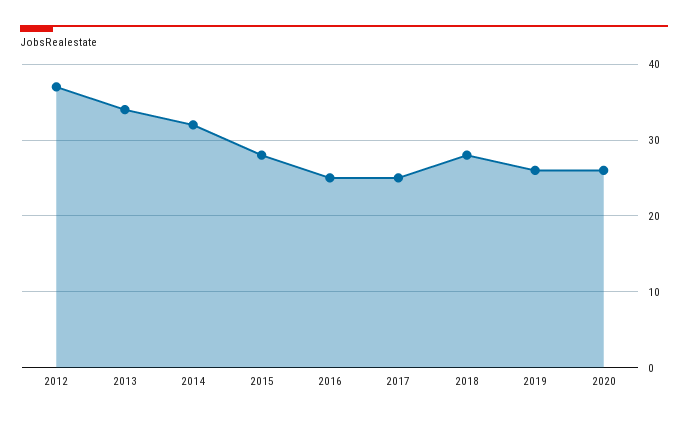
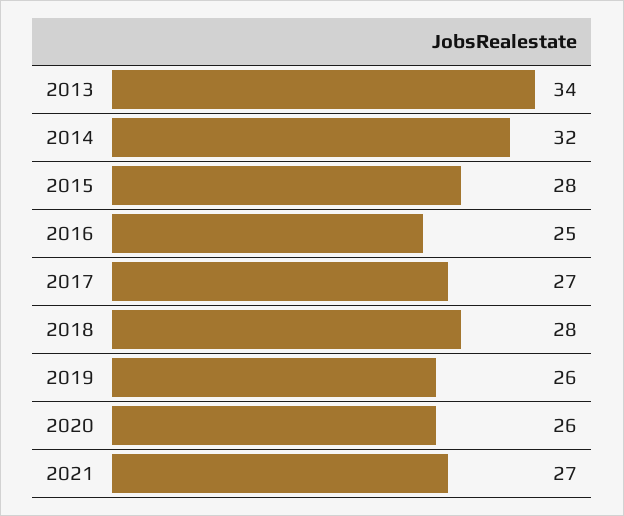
2012: 37 -> none
2017: 25 -> 27
2021: none -> 27

